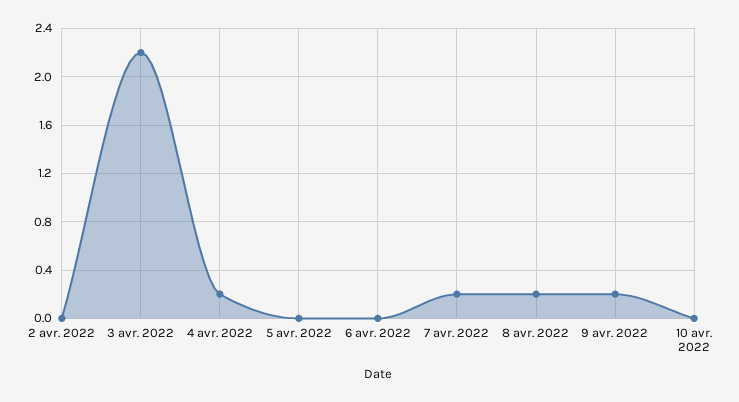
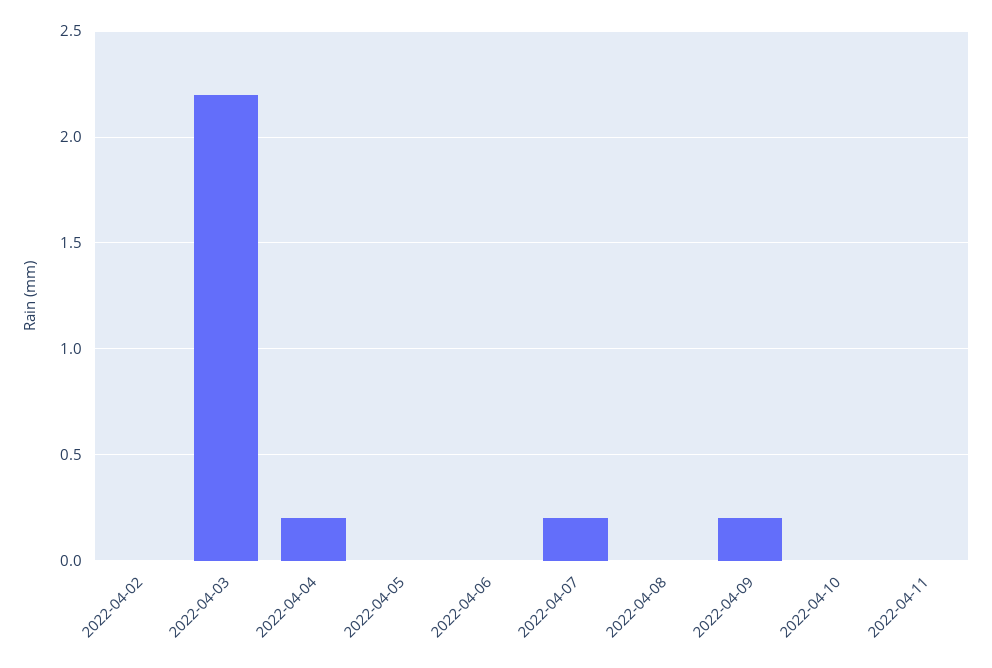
8 avr. 2022: 0.2 -> 0
2022-04-11: none -> 0

